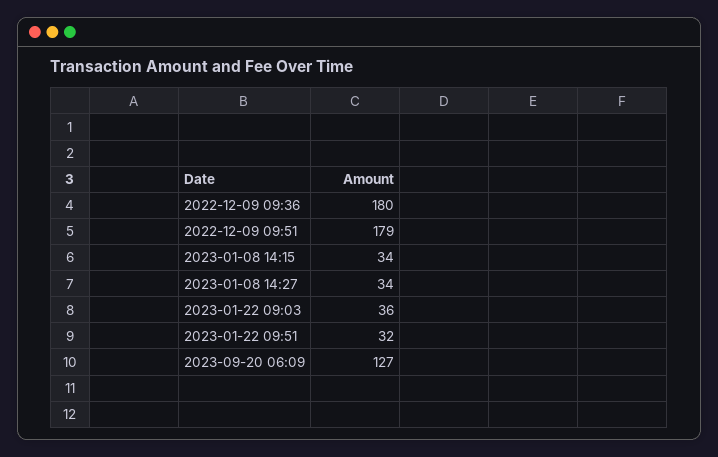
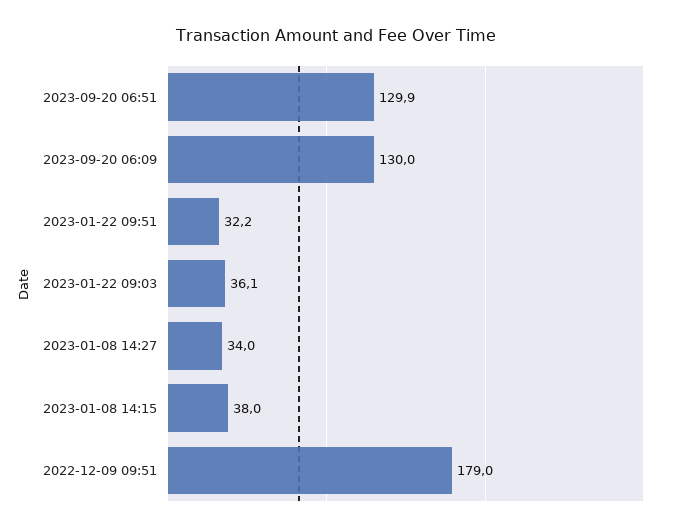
2022-12-09 09:36: 180 -> none
2023-01-08 14:15: 34 -> 38
2023-09-20 06:09: 127 -> 130
2023-09-20 06:51: none -> 129.9

